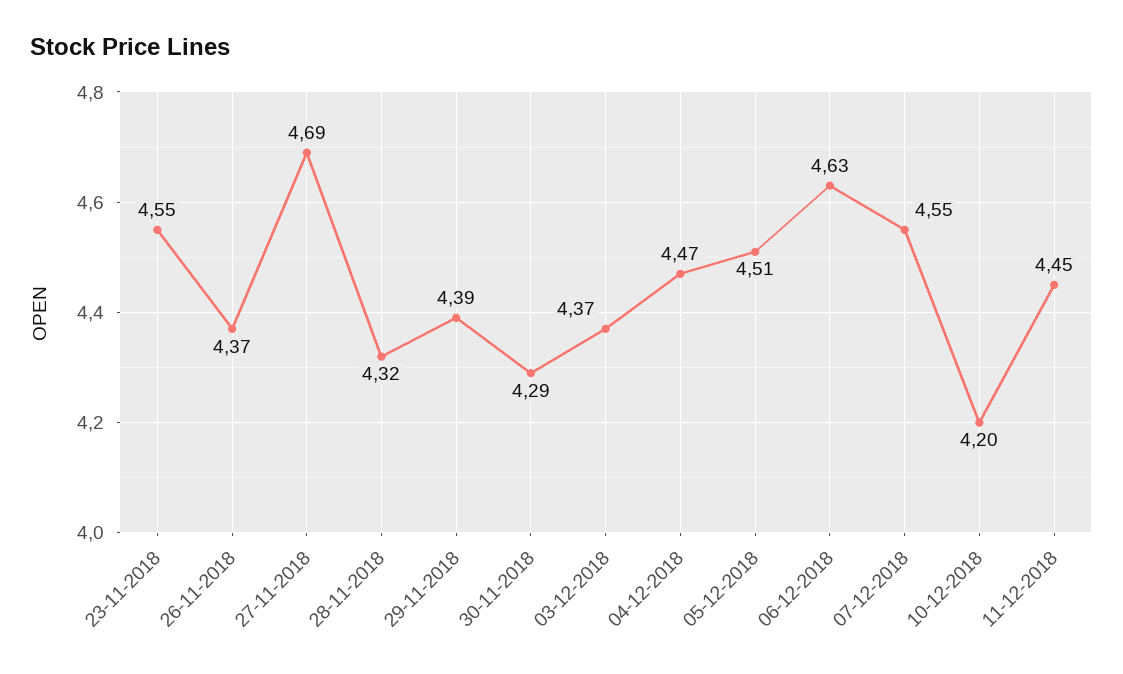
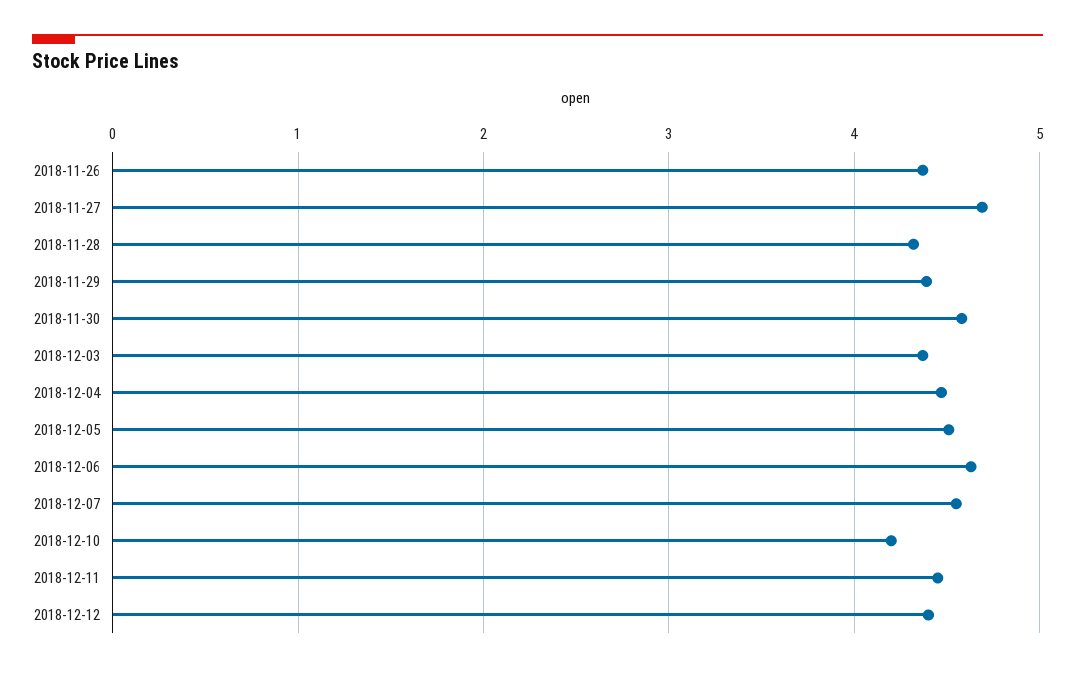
23-11-2018: 4.55 -> none
30-11-2018: 4.29 -> 4.6
2018-12-12: none -> 4.4

